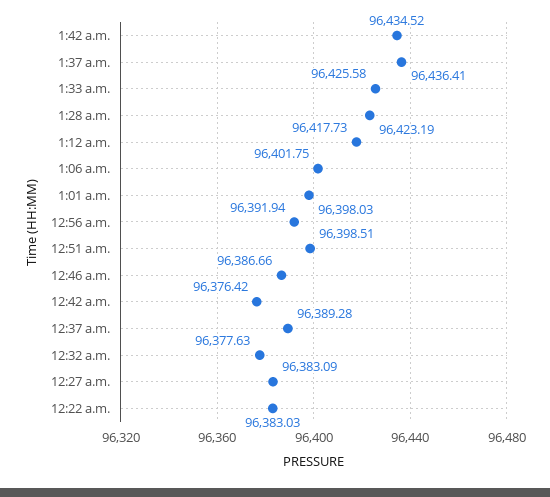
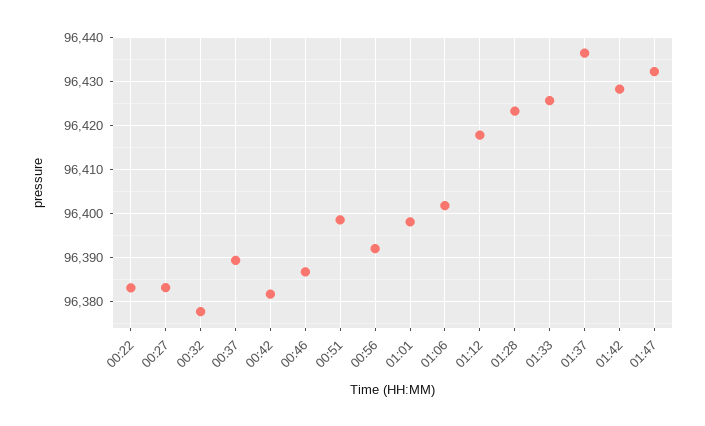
1:42 a.m.: 96434.52 -> 96428
12:42 a.m.: 96376.42 -> 96382
01:47: none -> 96432

